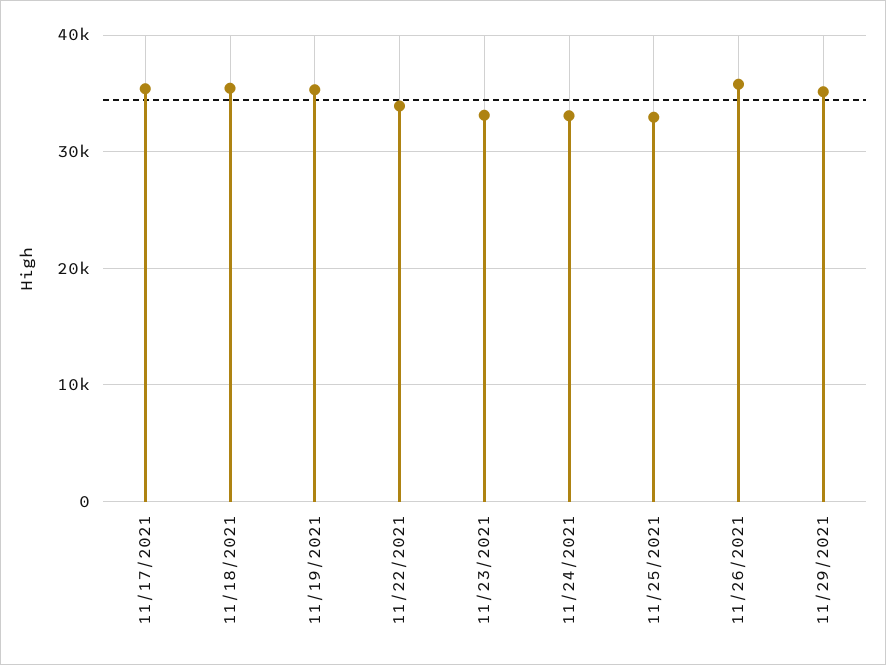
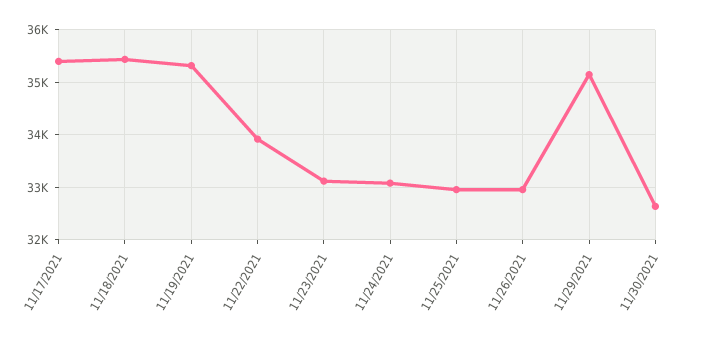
11/26/2021: 36000 -> 33000
11/30/2021: none -> 32600

